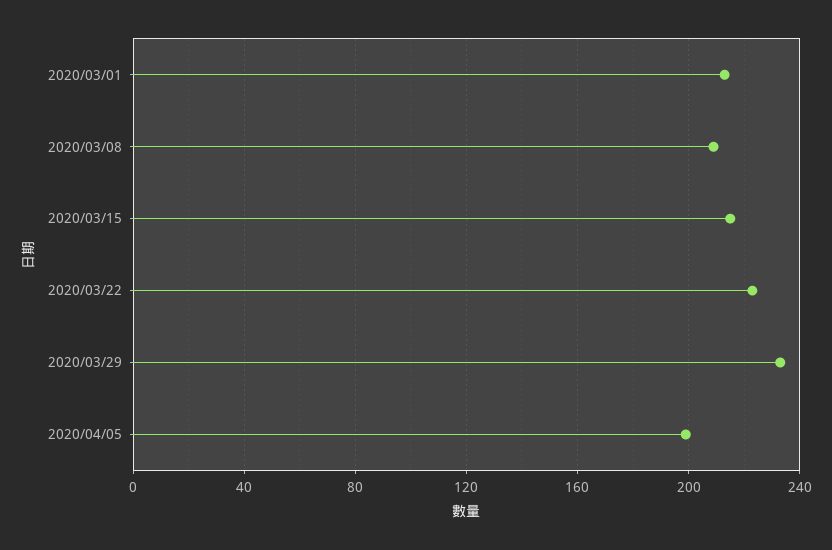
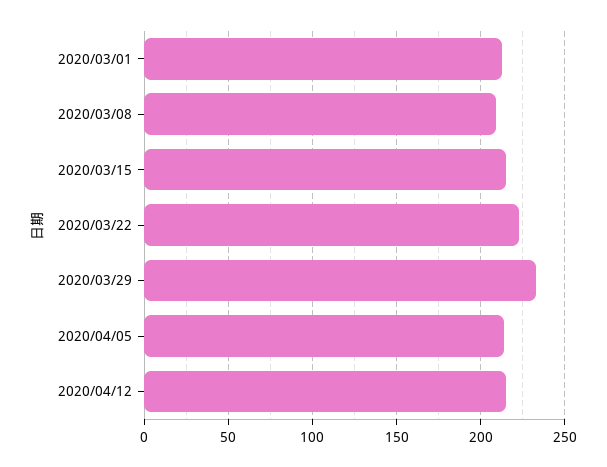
2020/04/05: 200 -> 215
2020/04/12: none -> 215

